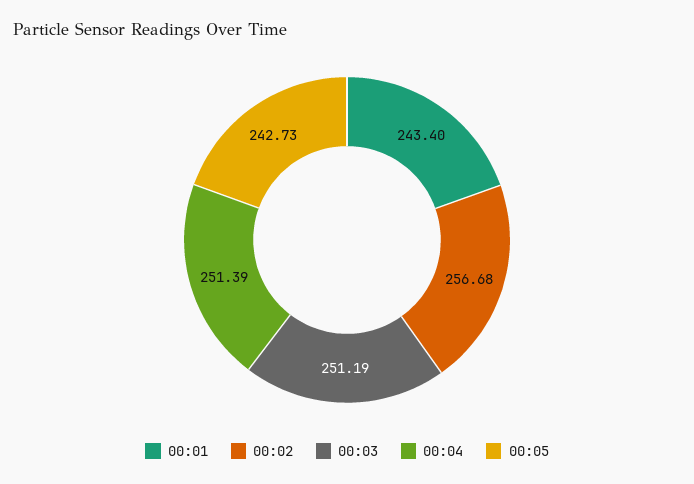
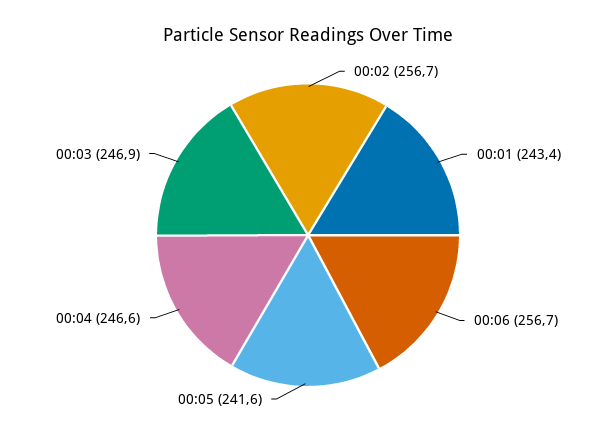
00:03: 251.19 -> 246.9
00:04: 251.39 -> 246.6
00:05: 242.73 -> 241.6
00:06: none -> 256.7

